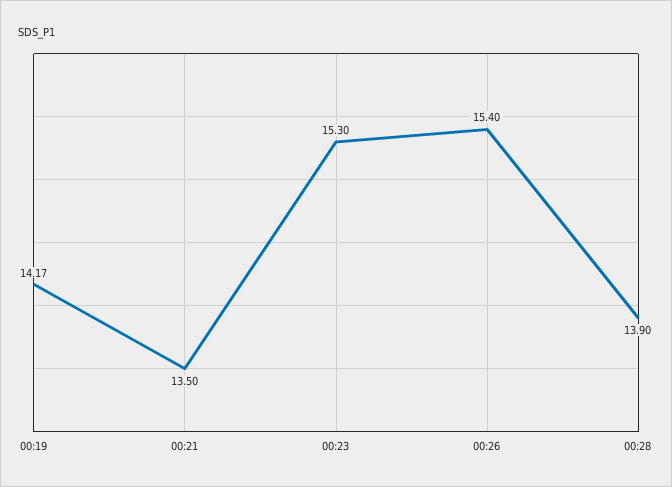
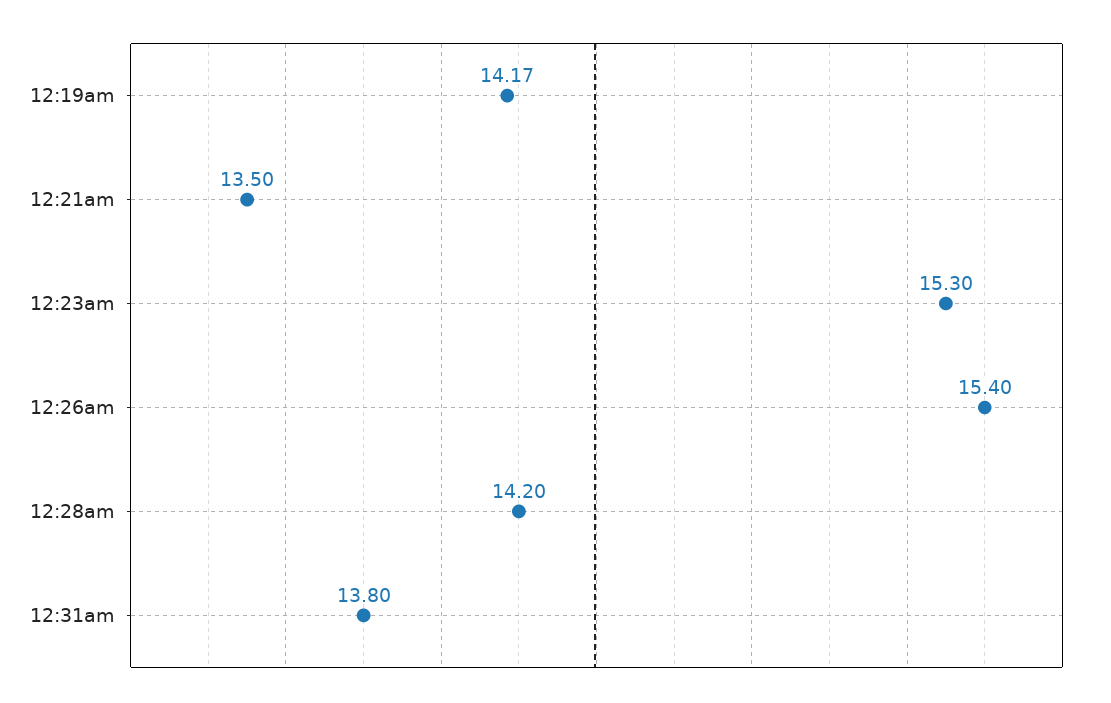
00:28: 13.9 -> 14.2
12:31am: none -> 13.8

